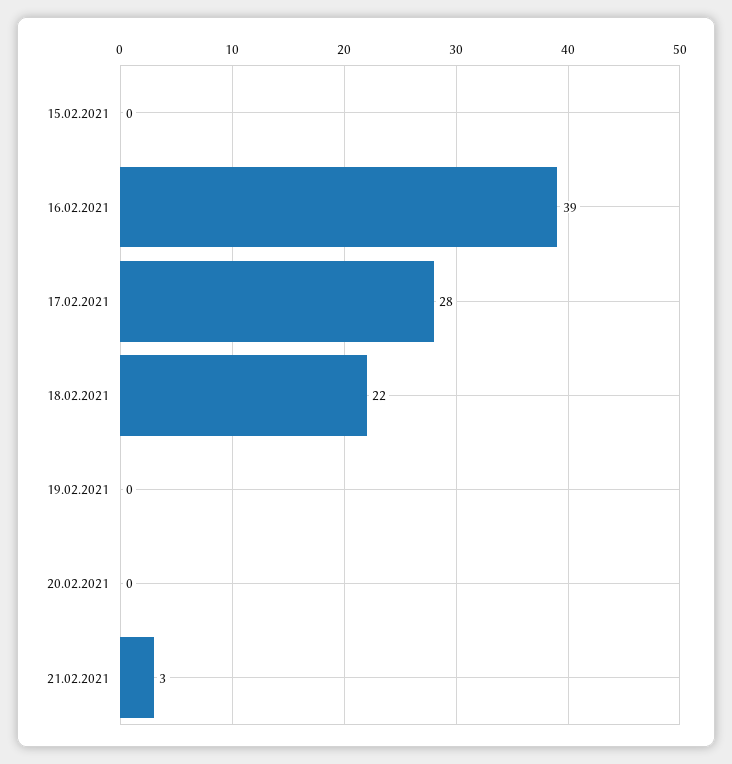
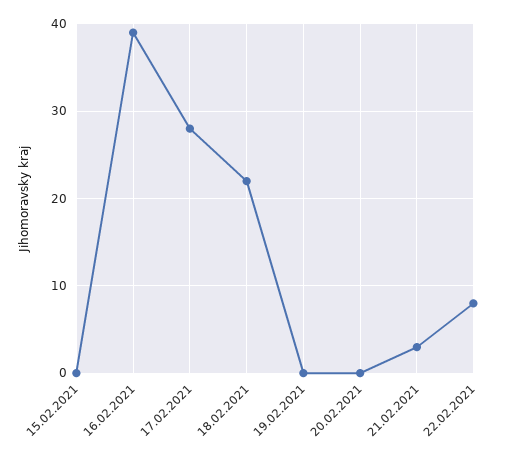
22.02.2021: none -> 8

